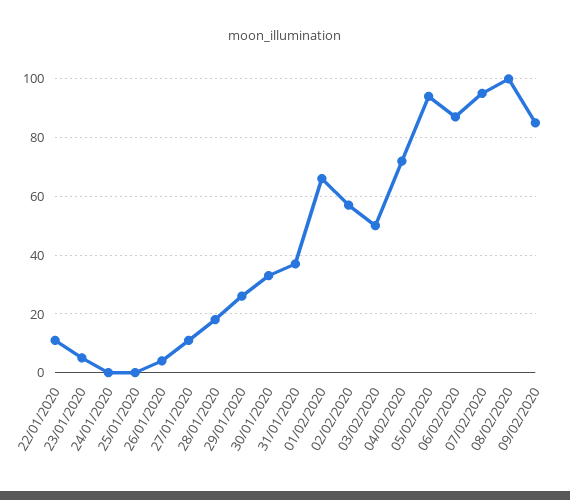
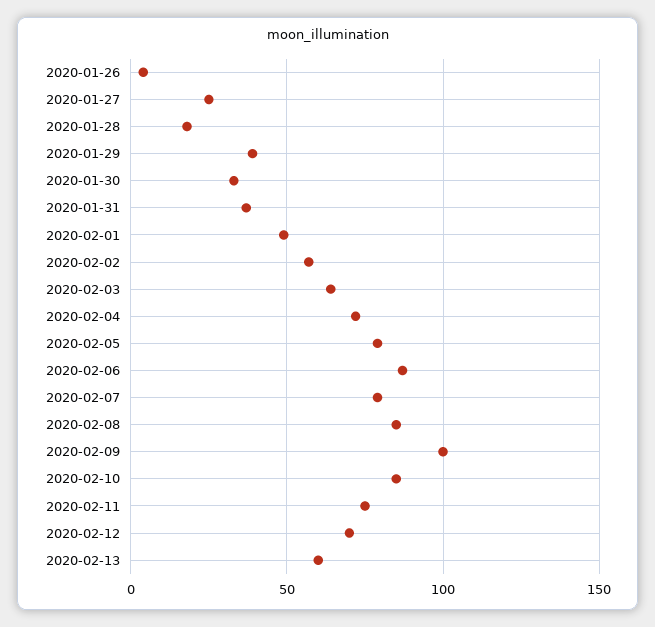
22/01/2020: 10 -> none
23/01/2020: 5 -> none
24/01/2020: 0 -> none
25/01/2020: 0 -> none
27/01/2020: 10 -> 25
29/01/2020: 25 -> 40
01/02/2020: 65 -> 50
03/02/2020: 50 -> 65
05/02/2020: 95 -> 80
07/02/2020: 95 -> 80
08/02/2020: 100 -> 85
09/02/2020: 85 -> 100
2020-02-10: none -> 85
2020-02-11: none -> 75
2020-02-12: none -> 70
2020-02-13: none -> 60

